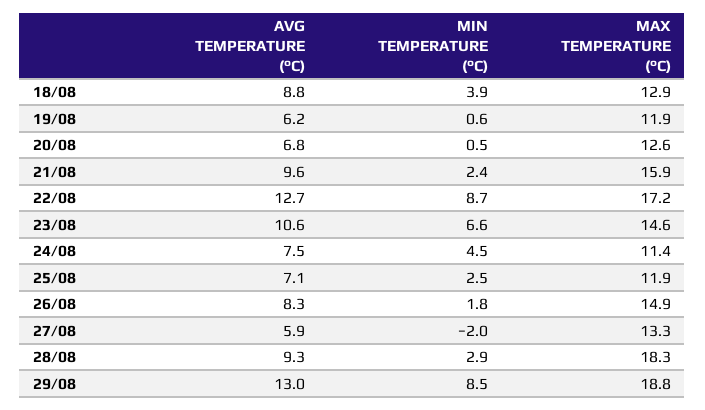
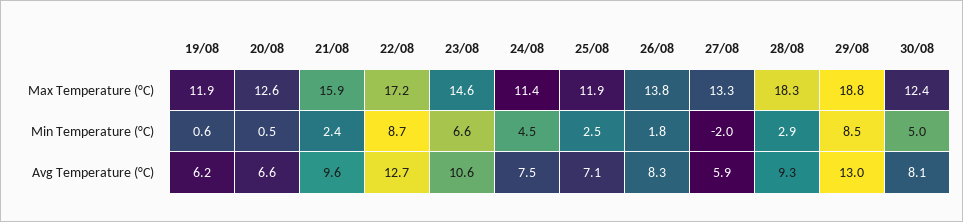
AVG TEMPERATURE (°C), 18/08: 8.8 -> none
MIN TEMPERATURE (°C), 18/08: 3.9 -> none
MAX TEMPERATURE (°C), 18/08: 12.9 -> none
AVG TEMPERATURE (°C), 20/08: 6.8 -> 6.6
MAX TEMPERATURE (°C), 26/08: 14.9 -> 13.8
MAX TEMPERATURE (°C), 30/08: none -> 12.4
MIN TEMPERATURE (°C), 30/08: none -> 5
AVG TEMPERATURE (°C), 30/08: none -> 8.1

